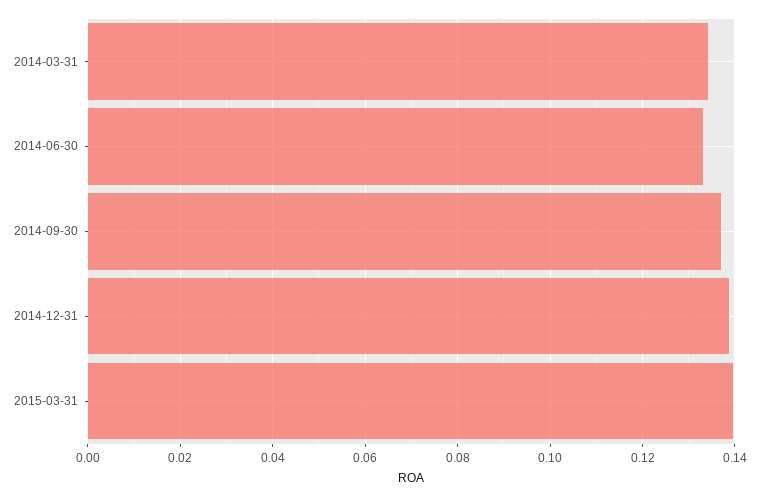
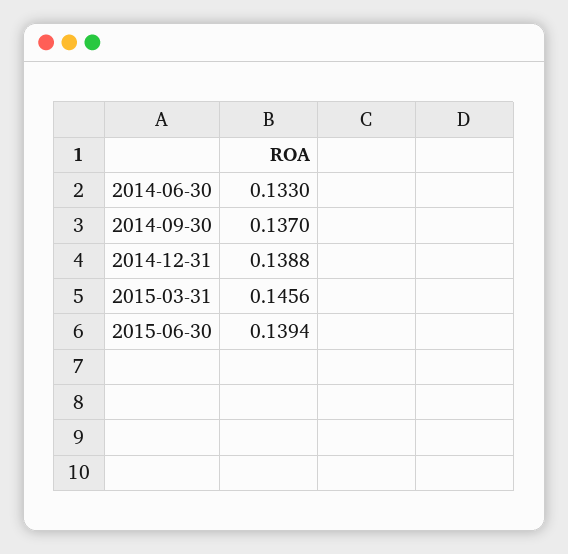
2014-03-31: 0.134 -> none
2015-03-31: 0.14 -> 0.1456
2015-06-30: none -> 0.1394

